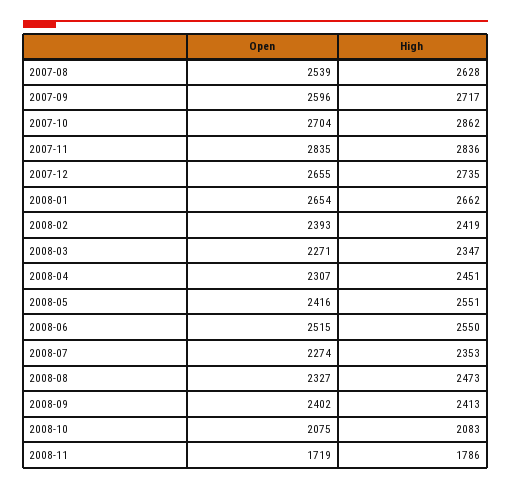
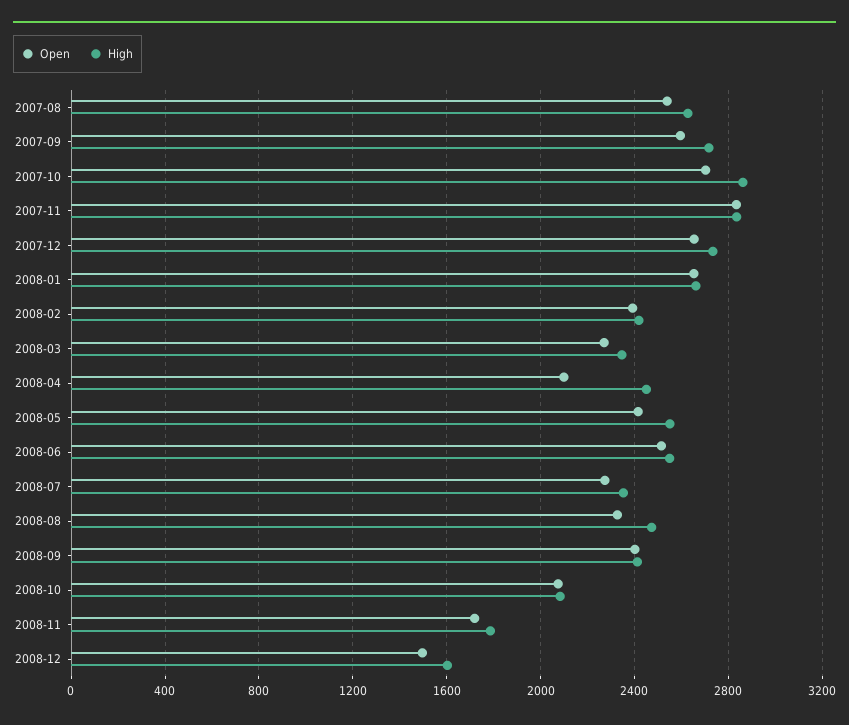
Open, 2008-04: 2307 -> 2100
Open, 2008-12: none -> 1500
High, 2008-12: none -> 1600

